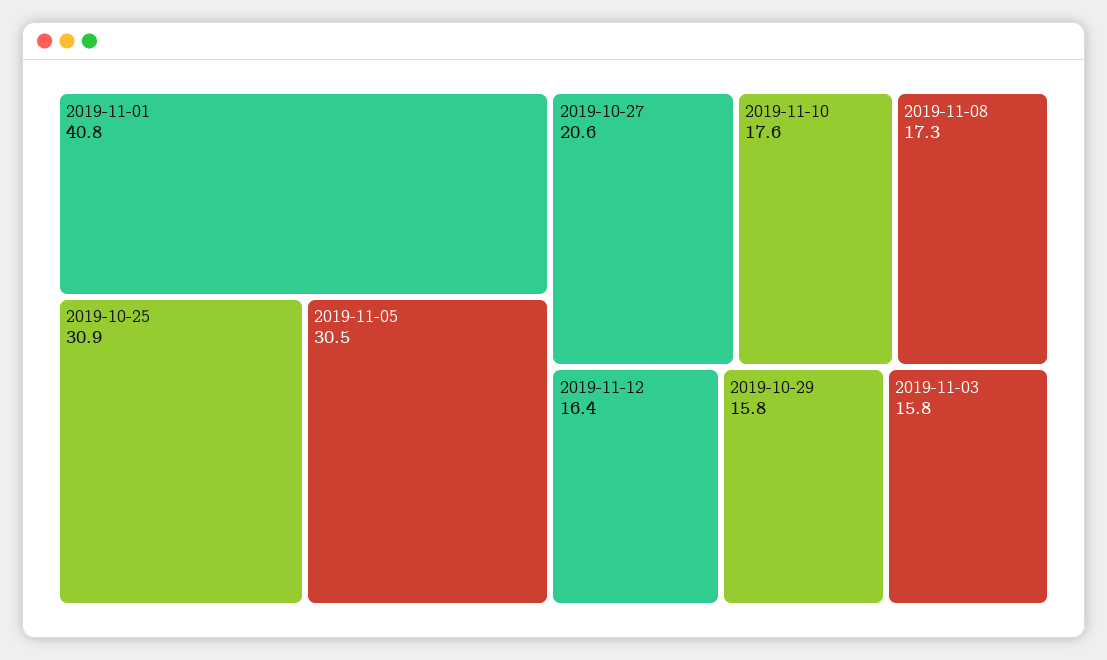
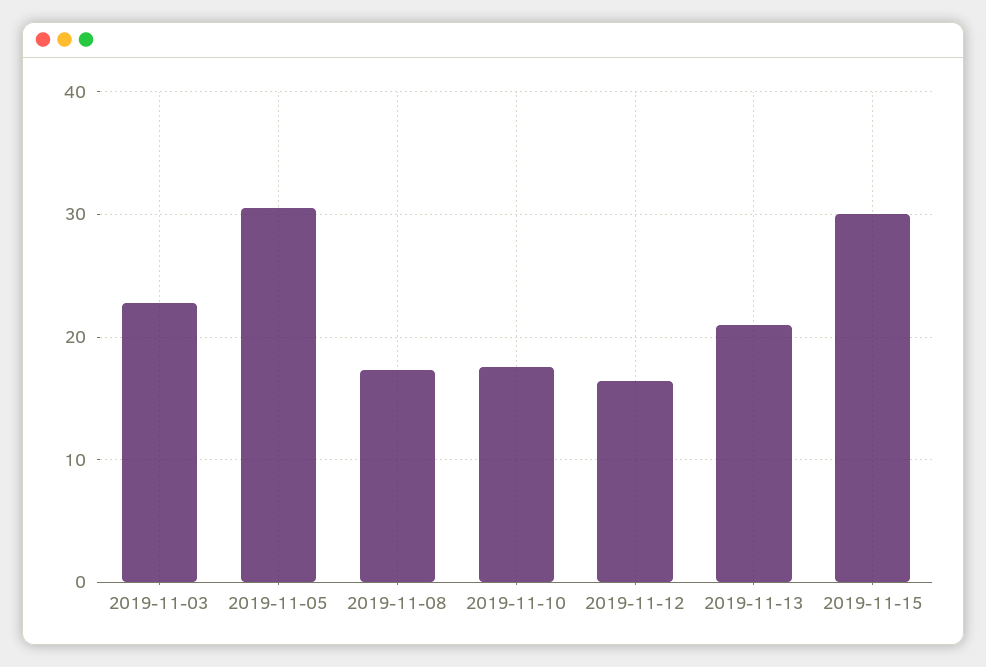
2019-11-01: 40.8 -> none
2019-10-25: 30.9 -> none
2019-10-27: 20.6 -> none
2019-10-29: 15.8 -> none
2019-11-03: 15.8 -> 23
2019-11-13: none -> 21
2019-11-15: none -> 30

